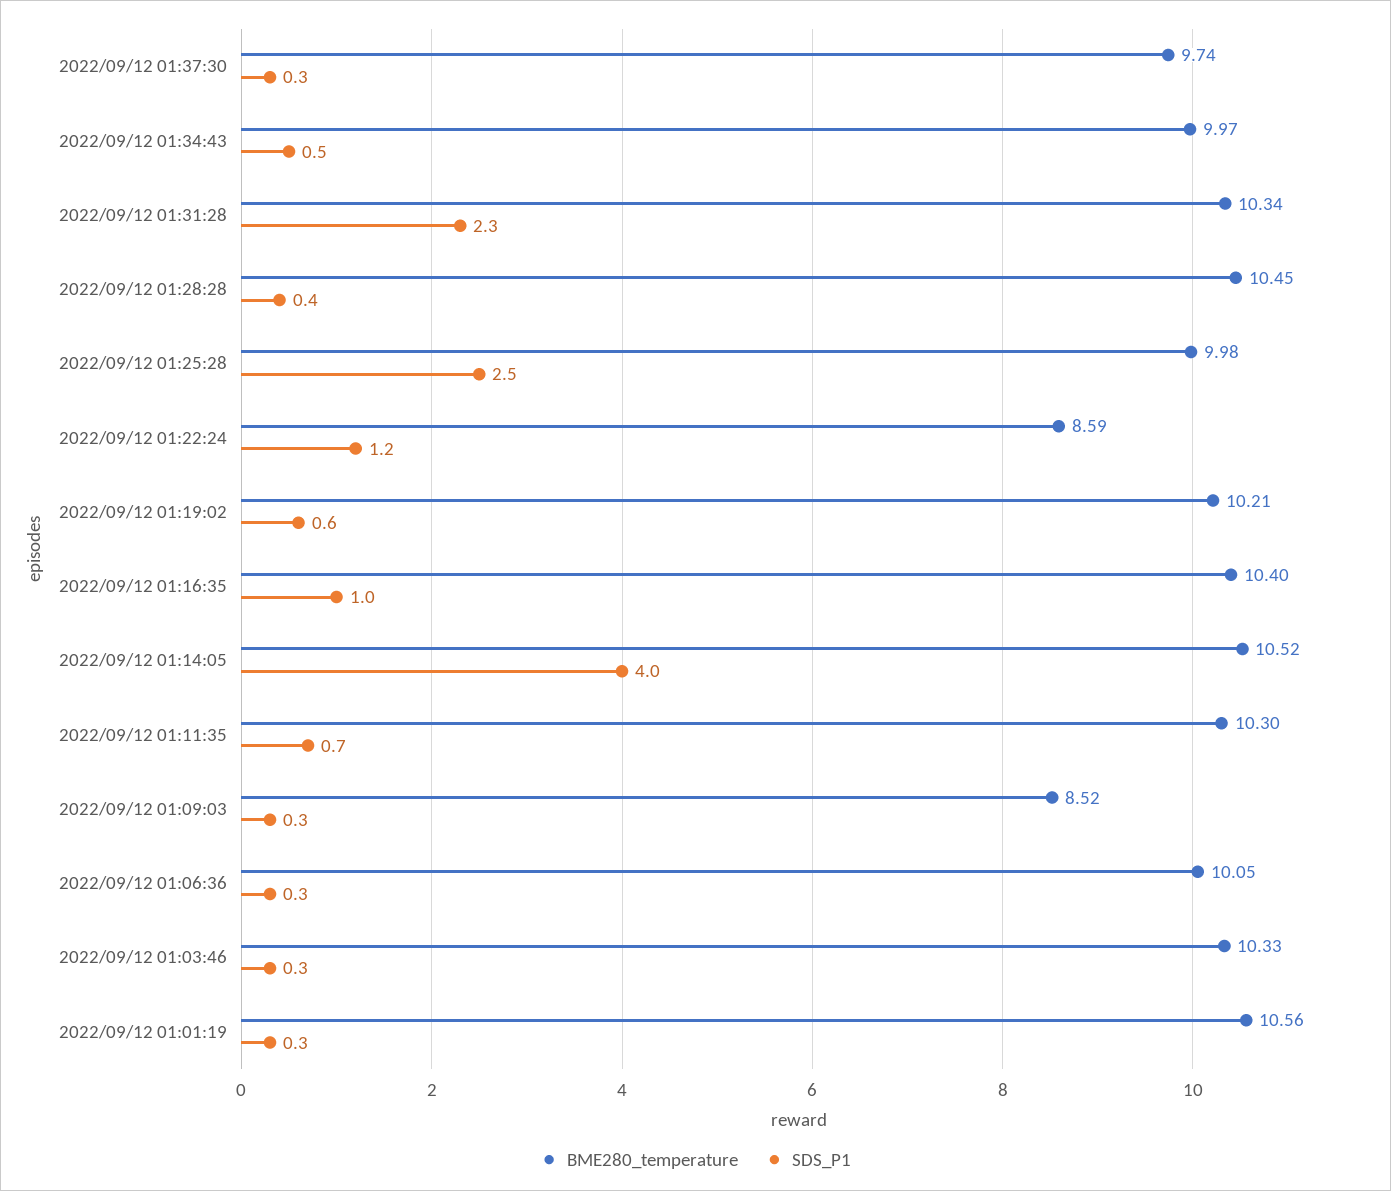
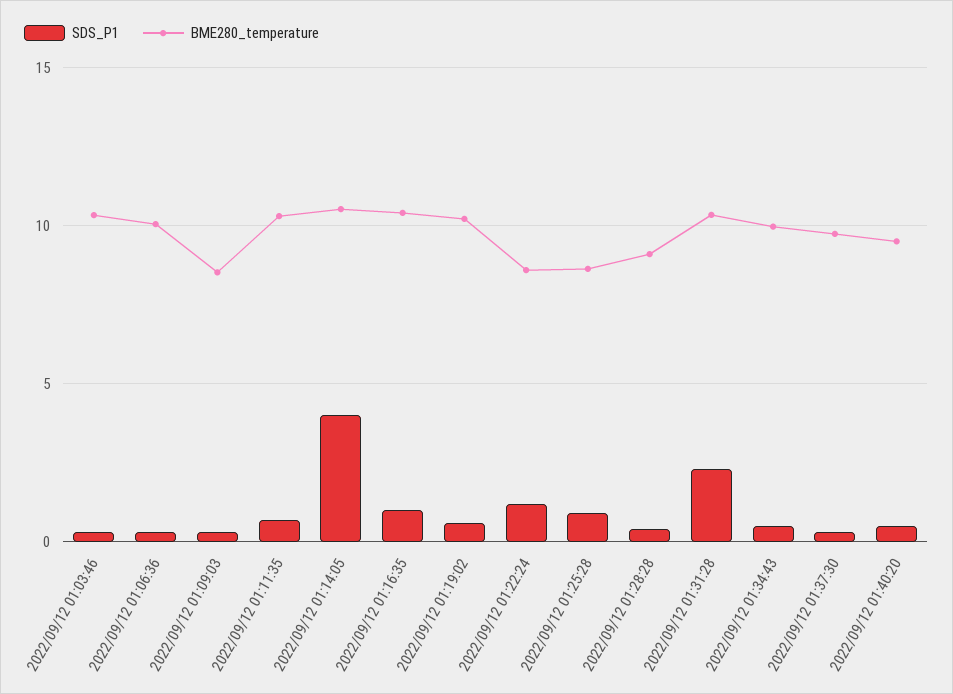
BME280_temperature, 2022/09/12 01:28:28: 10.45 -> 9
BME280_temperature, 2022/09/12 01:25:28: 9.98 -> 8.5
SDS_P1, 2022/09/12 01:25:28: 2.5 -> 1
BME280_temperature, 2022/09/12 01:01:19: 10.56 -> none
SDS_P1, 2022/09/12 01:01:19: 0.3 -> none
SDS_P1, 2022/09/12 01:40:20: none -> 0.5
BME280_temperature, 2022/09/12 01:40:20: none -> 9.5

